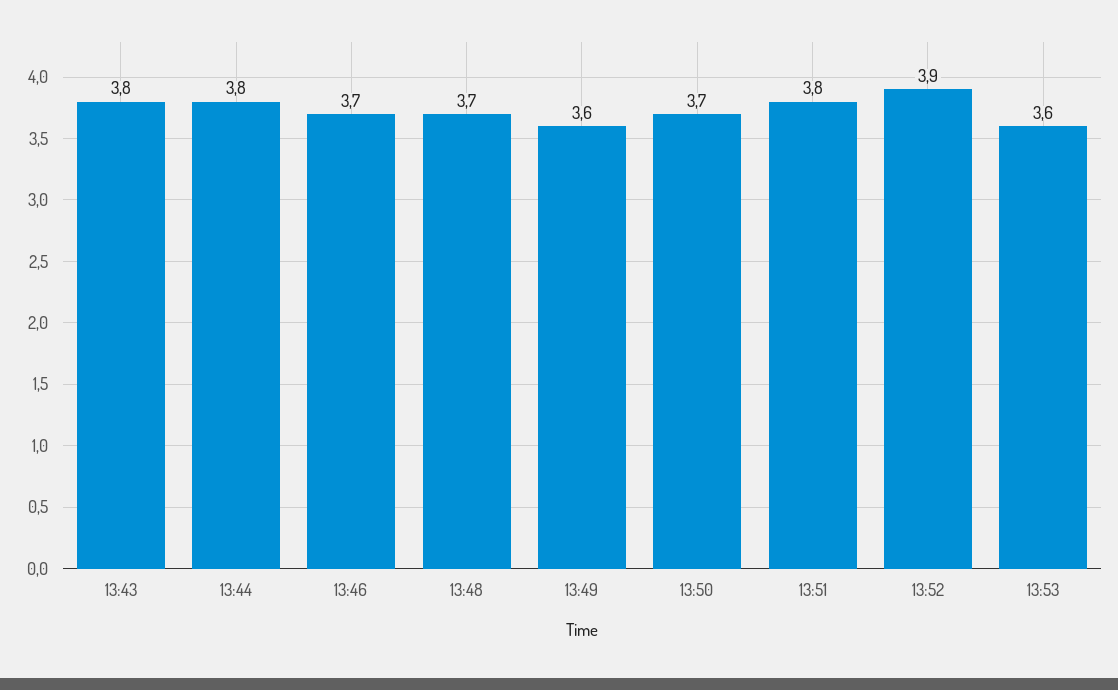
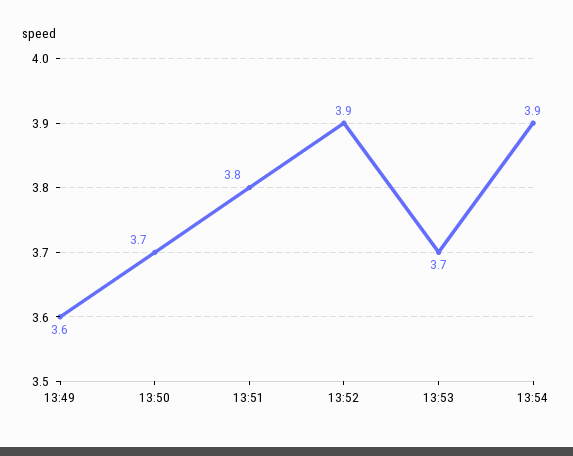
13:43: 3.8 -> none
13:44: 3.8 -> none
13:46: 3.7 -> none
13:48: 3.7 -> none
13:53: 3.6 -> 3.7
13:54: none -> 3.9

